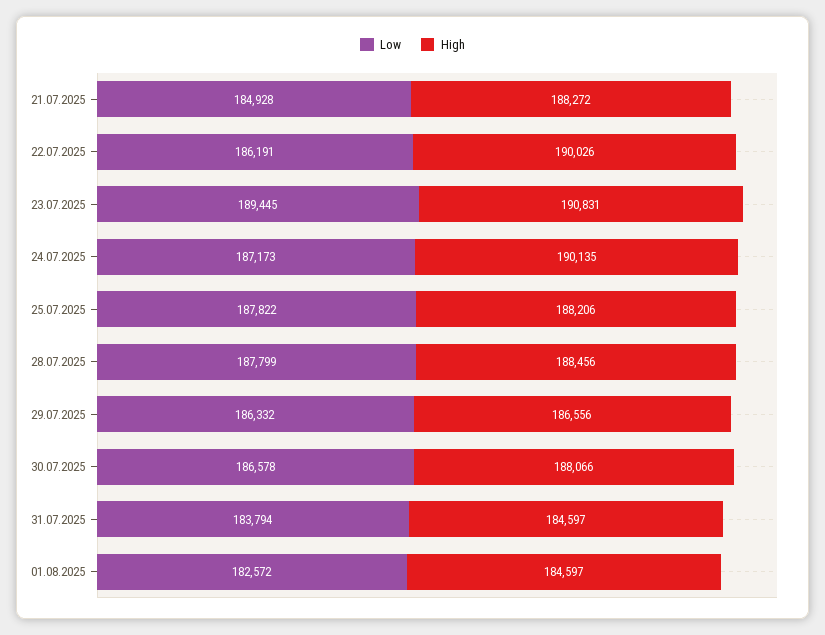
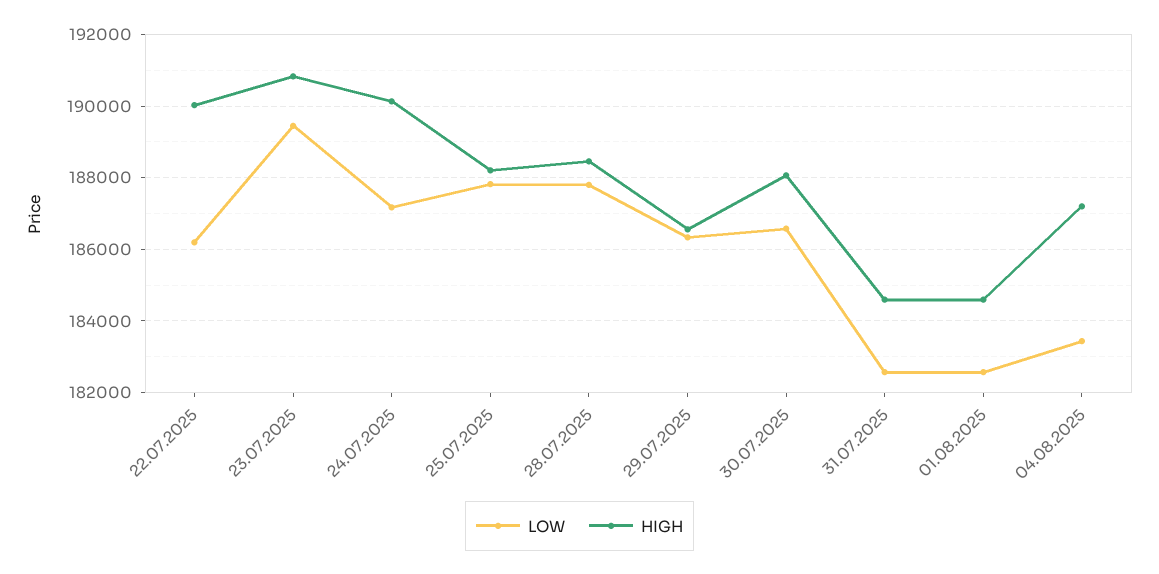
Low, 21.07.2025: 184928 -> none
High, 21.07.2025: 188272 -> none
Low, 31.07.2025: 183794 -> 182600
Low, 04.08.2025: none -> 183400
High, 04.08.2025: none -> 187200

